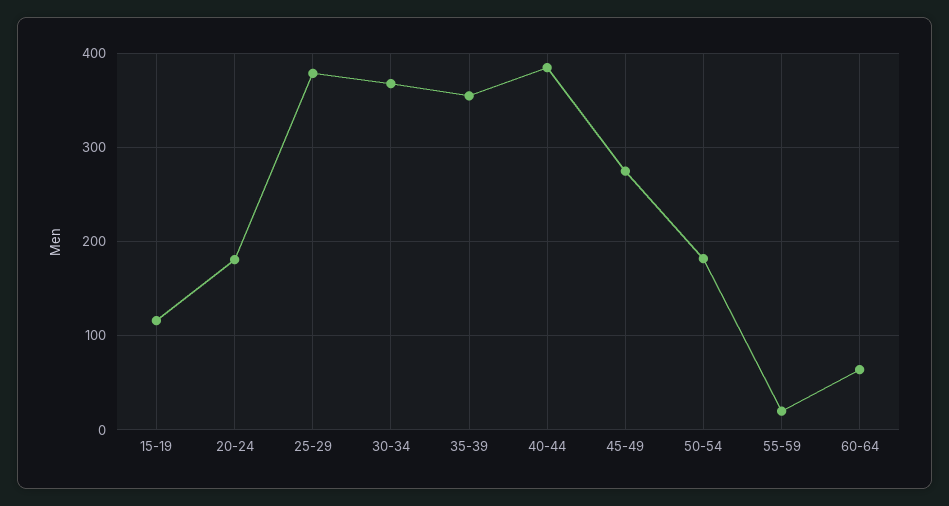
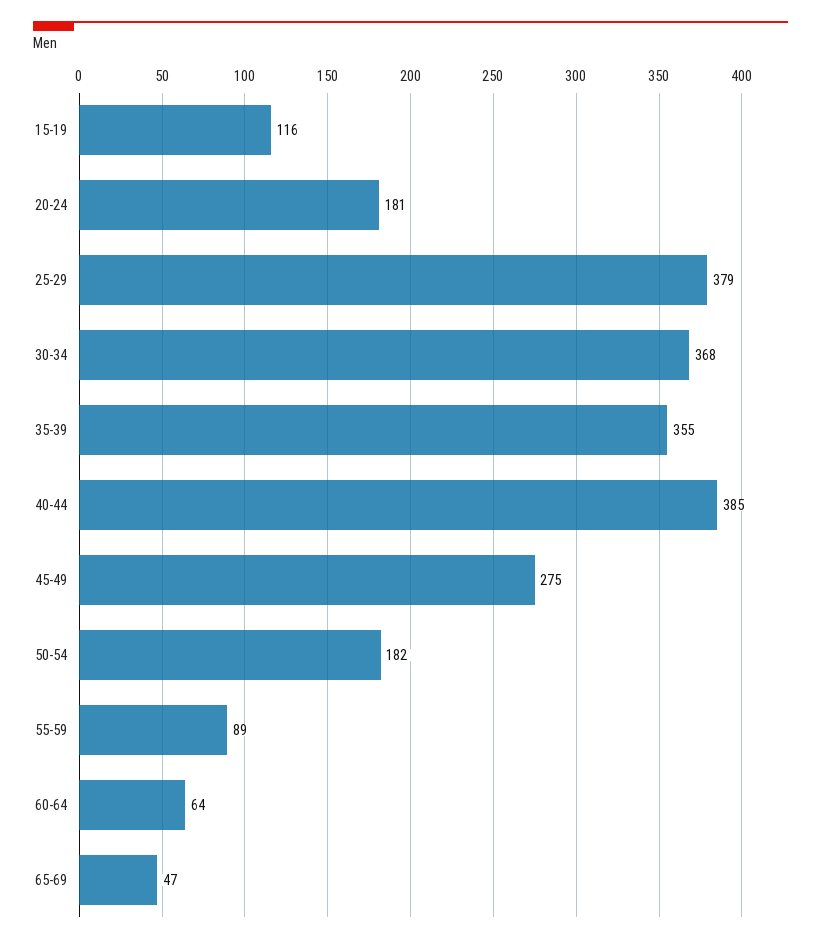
55-59: 20 -> 89
65-69: none -> 47

